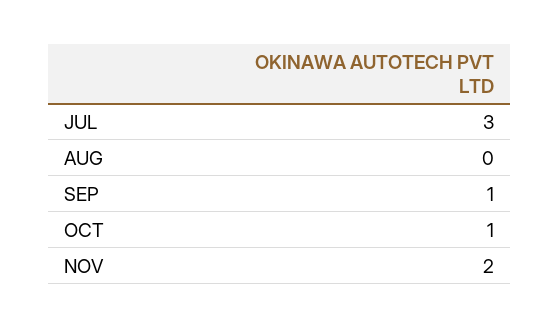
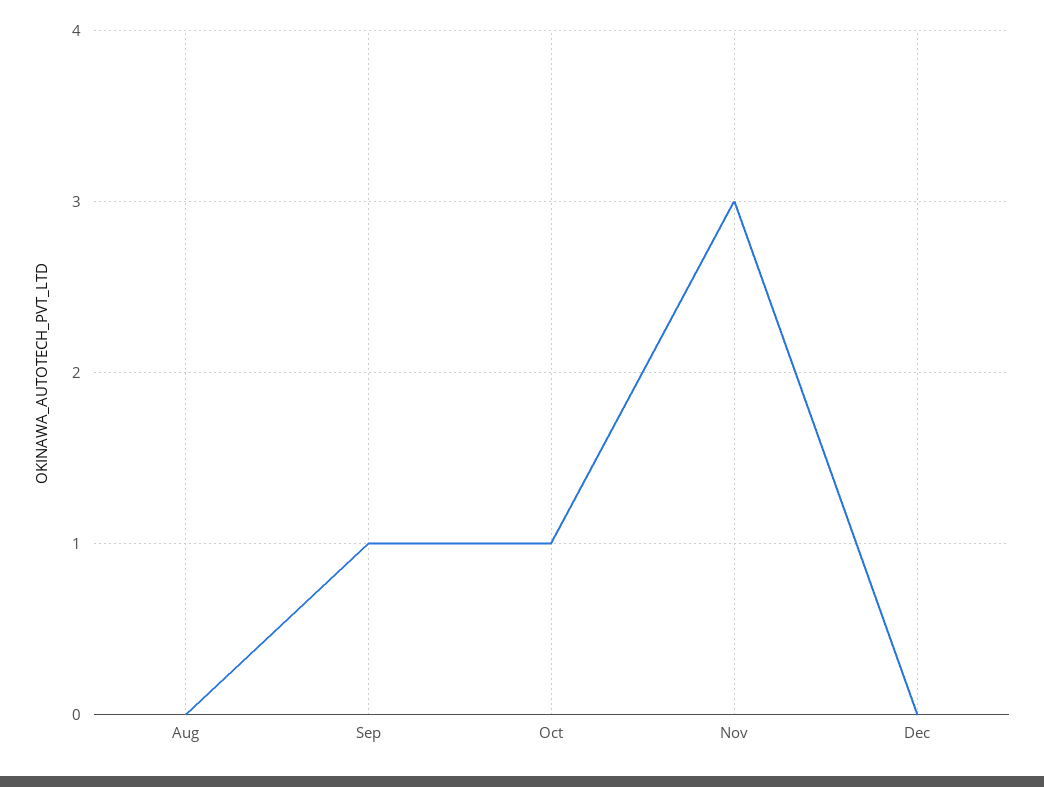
JUL: 3 -> none
NOV: 2 -> 3
Dec: none -> 0

